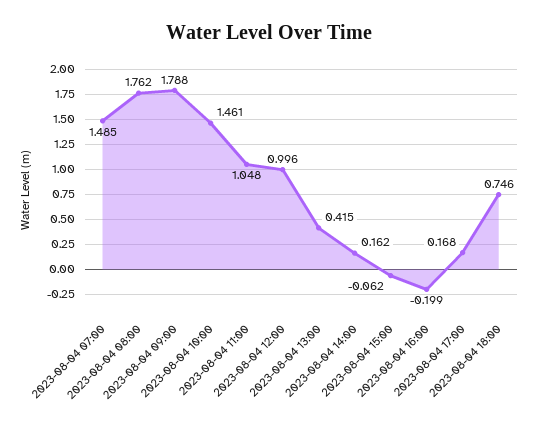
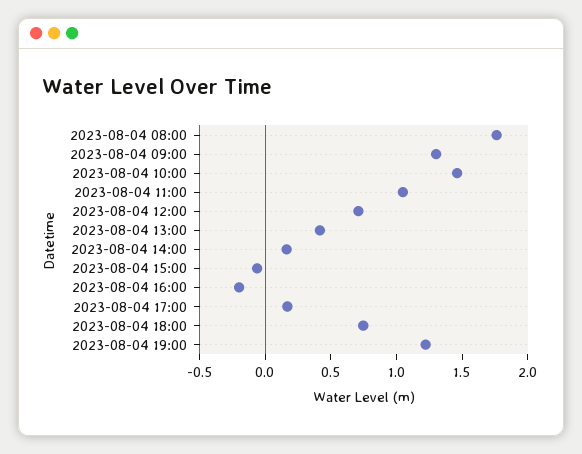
2023-08-04 07:00: 1.485 -> none
2023-08-04 09:00: 1.788 -> 1.3
2023-08-04 12:00: 0.996 -> 0.7
2023-08-04 19:00: none -> 1.2

